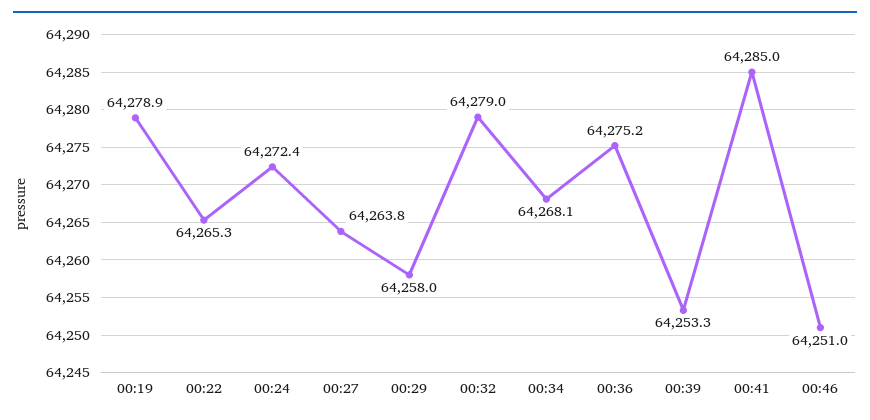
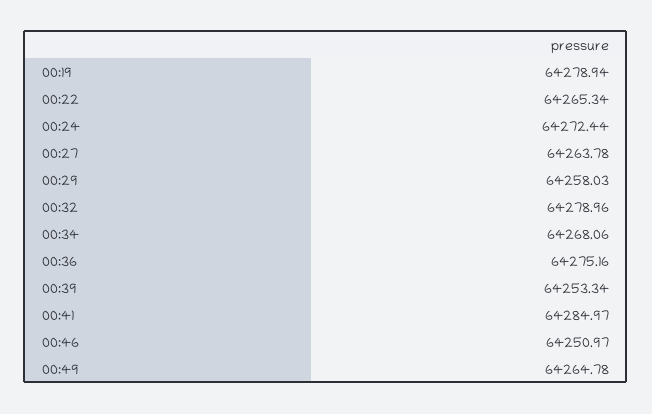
00:49: none -> 64264.78

